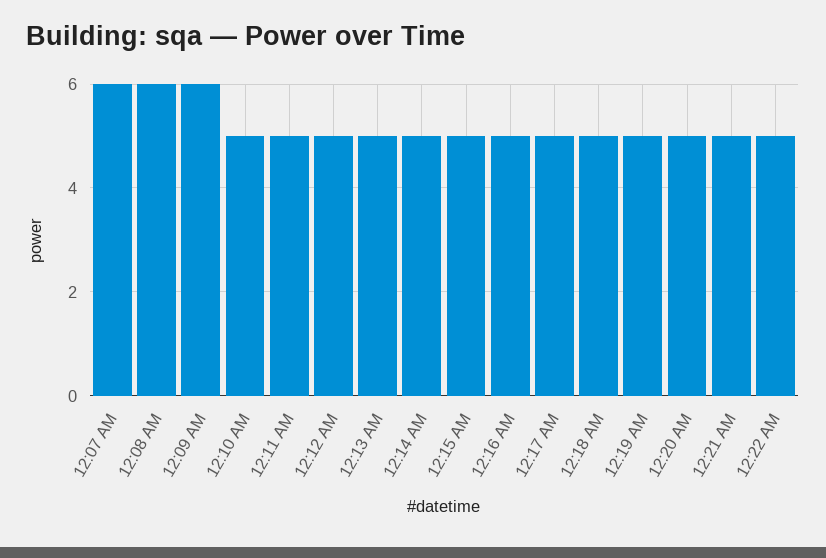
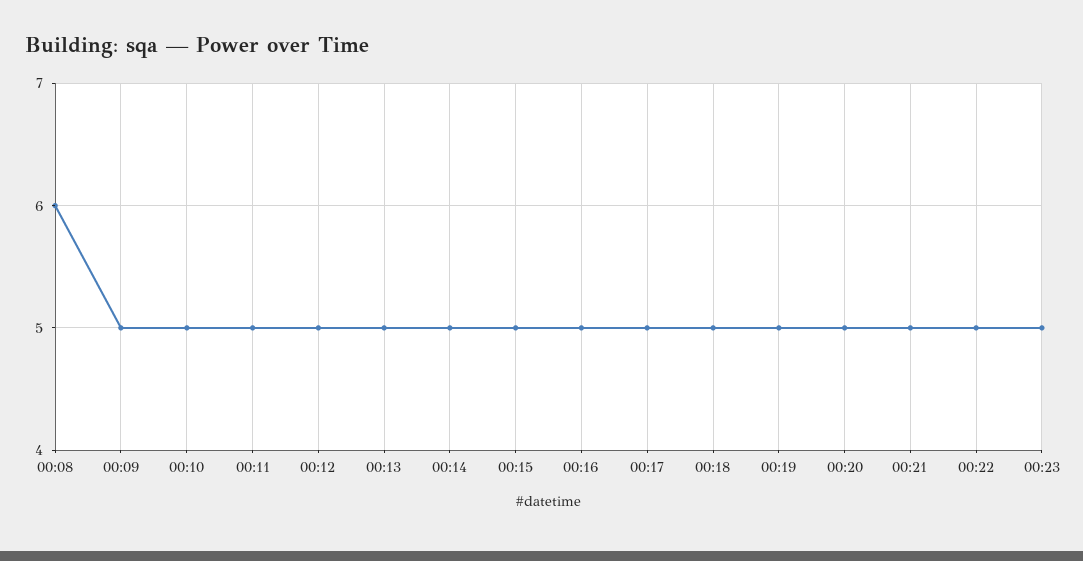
12:07 AM: 6 -> none
12:09 AM: 6 -> 5
00:23: none -> 5

